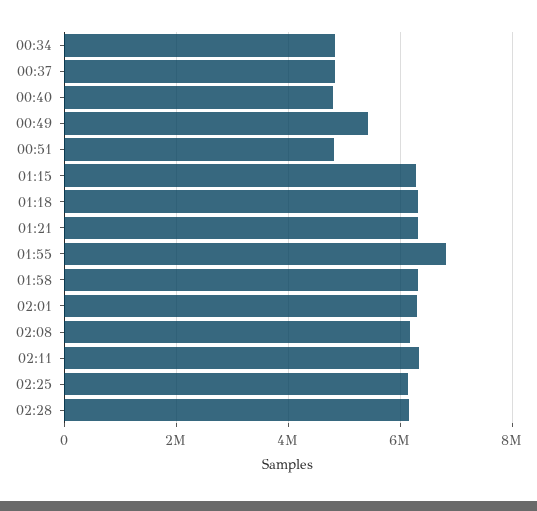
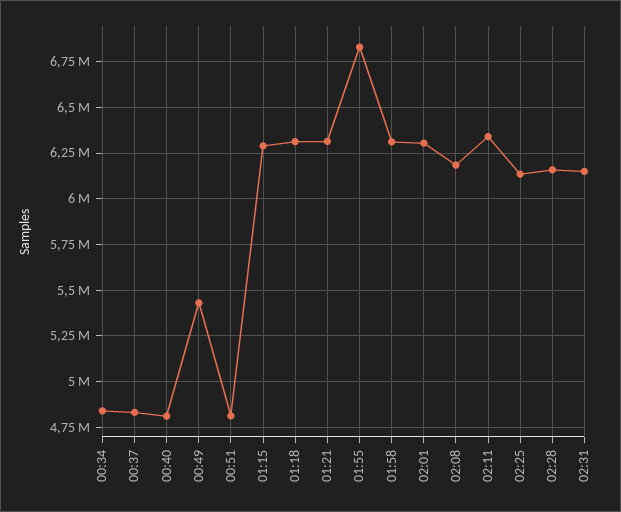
02:31: none -> 6150000

